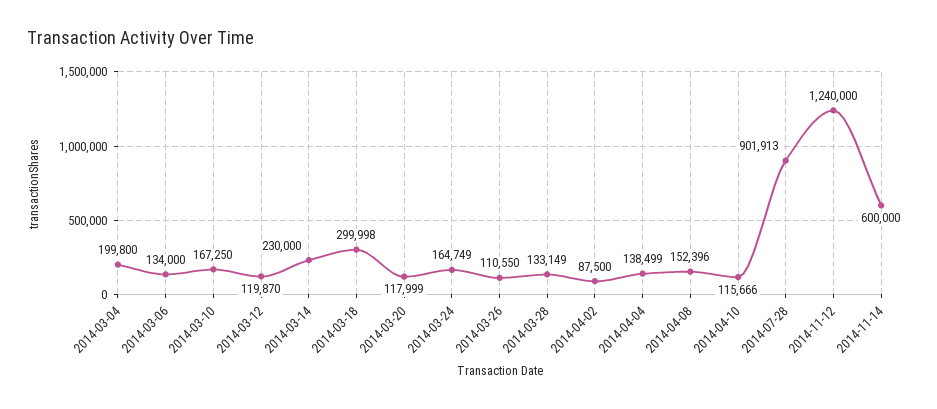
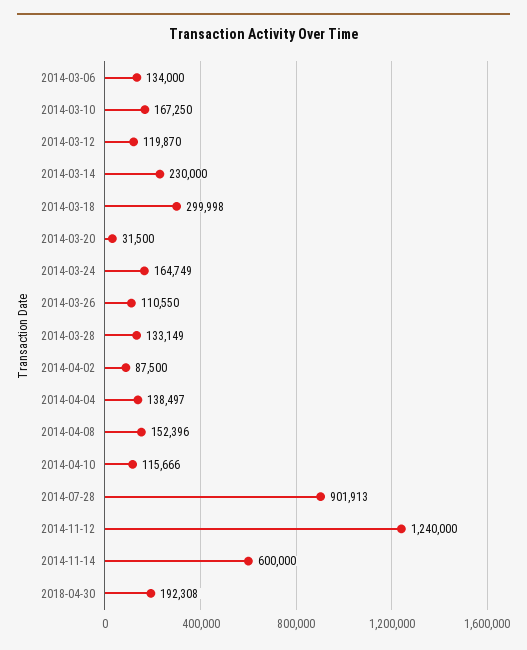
2014-03-04: 199800 -> none
2014-03-20: 117999 -> 31500
2014-04-04: 138499 -> 138497
2018-04-30: none -> 192308

